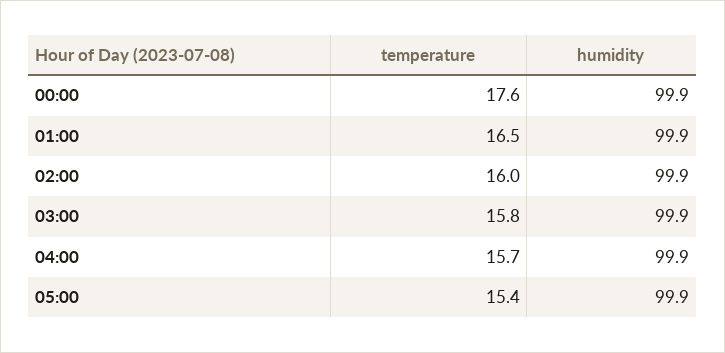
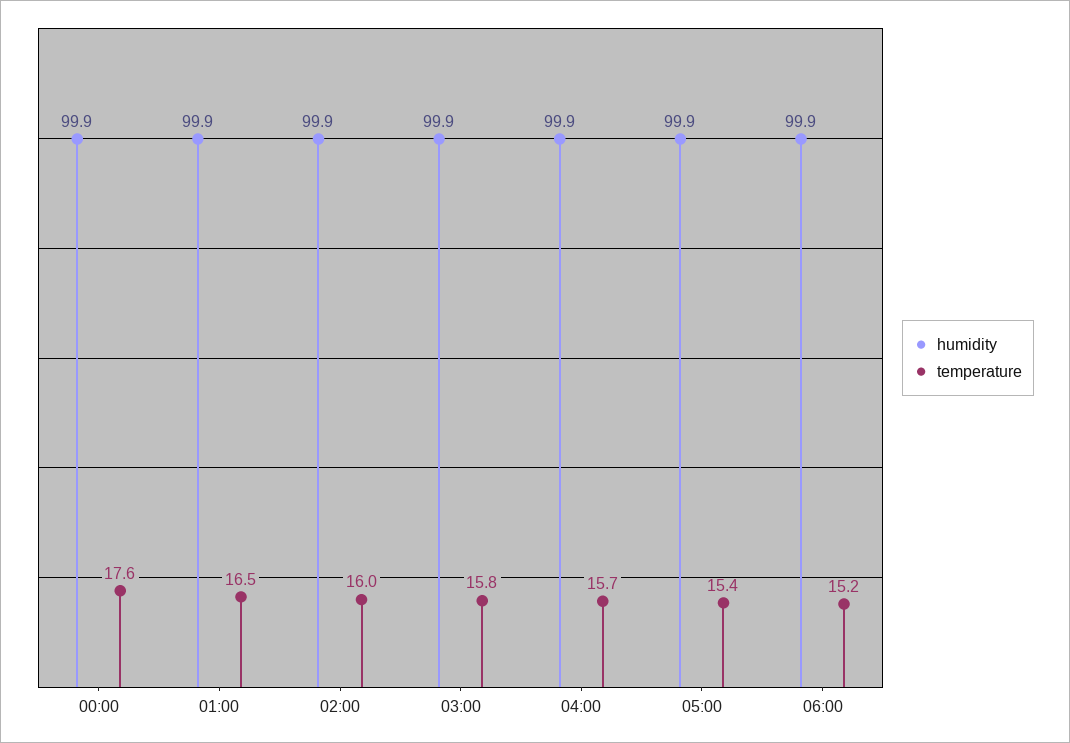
humidity, 06:00: none -> 99.9
temperature, 06:00: none -> 15.2

